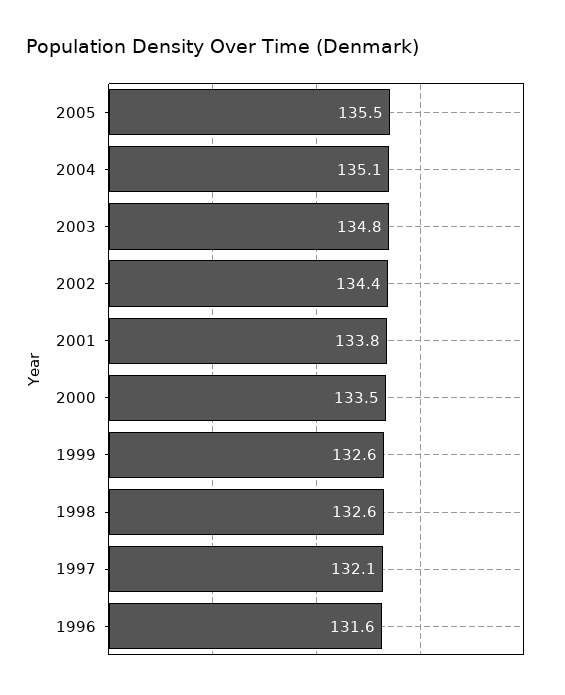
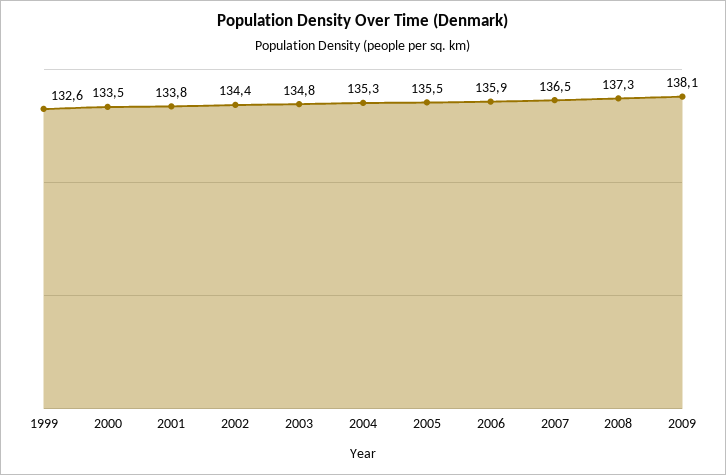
2004: 135.1 -> 135.3
1998: 132.6 -> none
1997: 132.1 -> none
1996: 131.6 -> none
2006: none -> 135.9
2007: none -> 136.5
2008: none -> 137.3
2009: none -> 138.1

